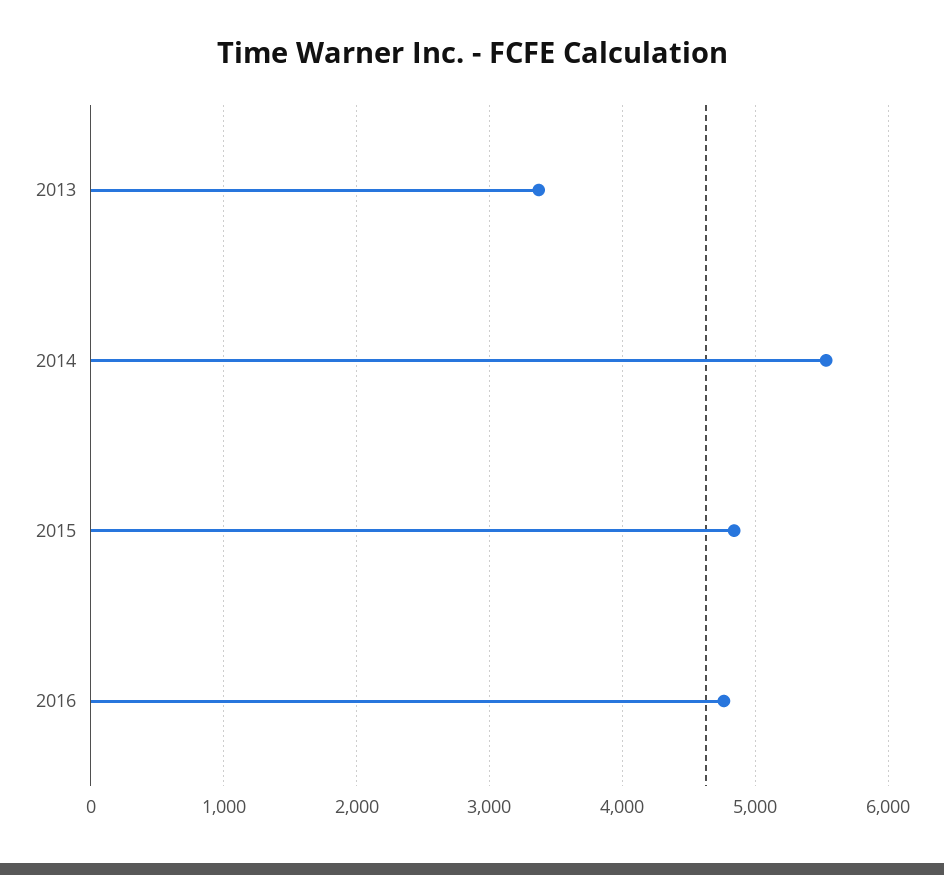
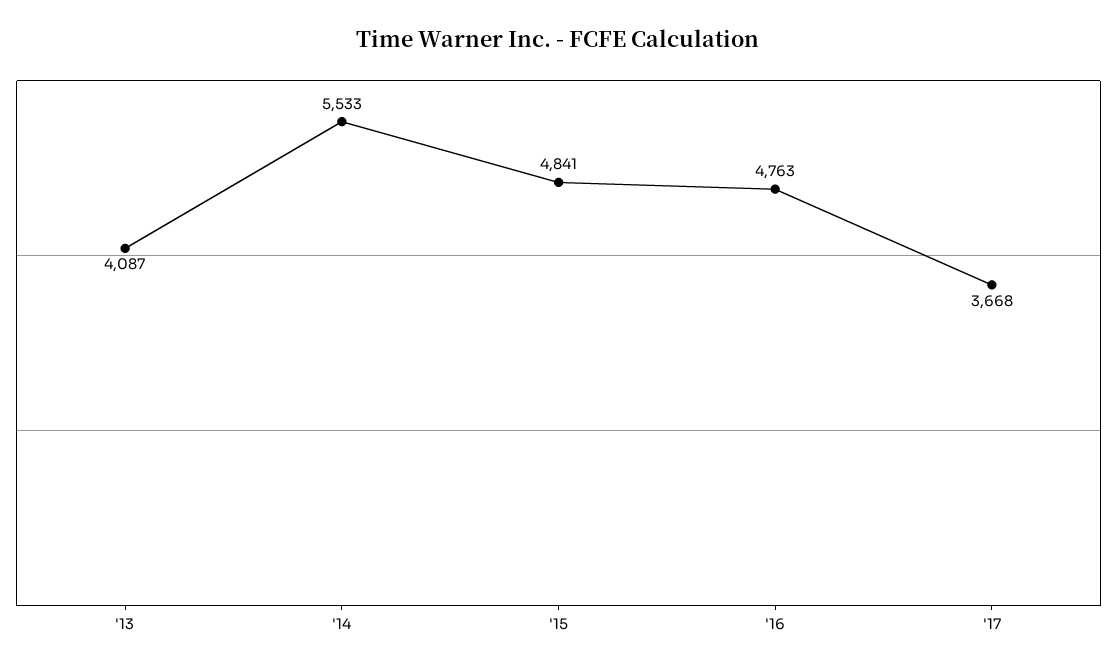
2013: 3400 -> 4087
'17: none -> 3668

